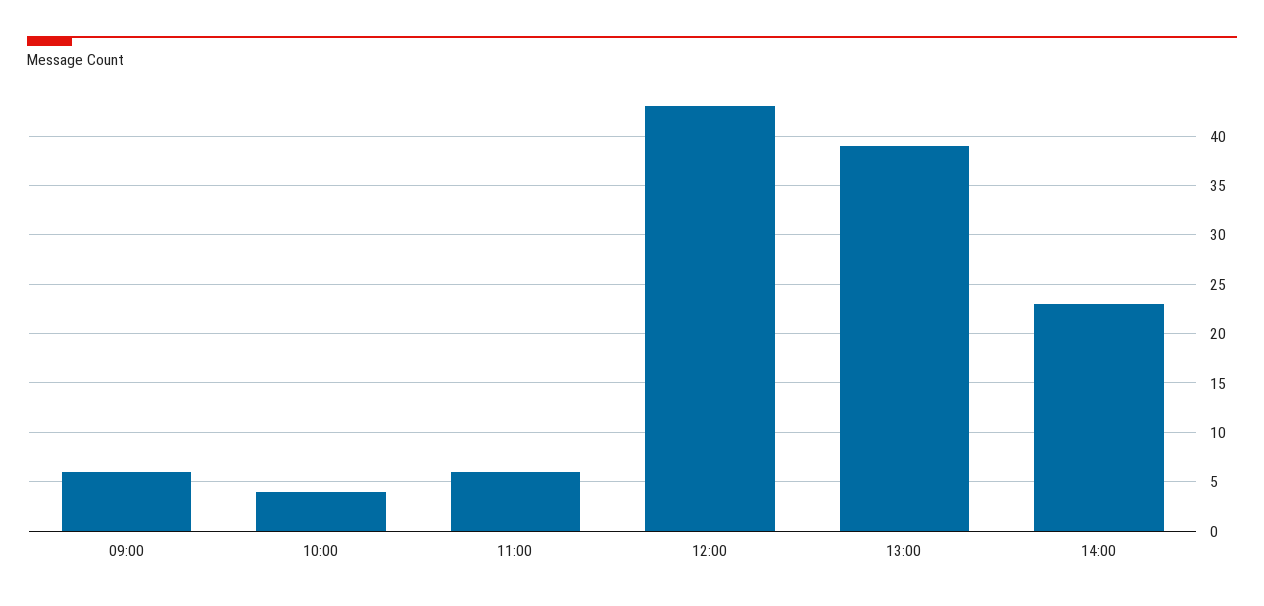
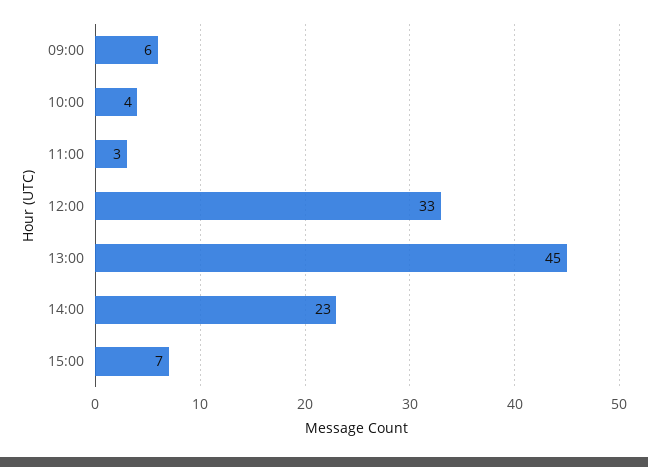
11:00: 6 -> 3
12:00: 43 -> 33
13:00: 39 -> 45
15:00: none -> 7

